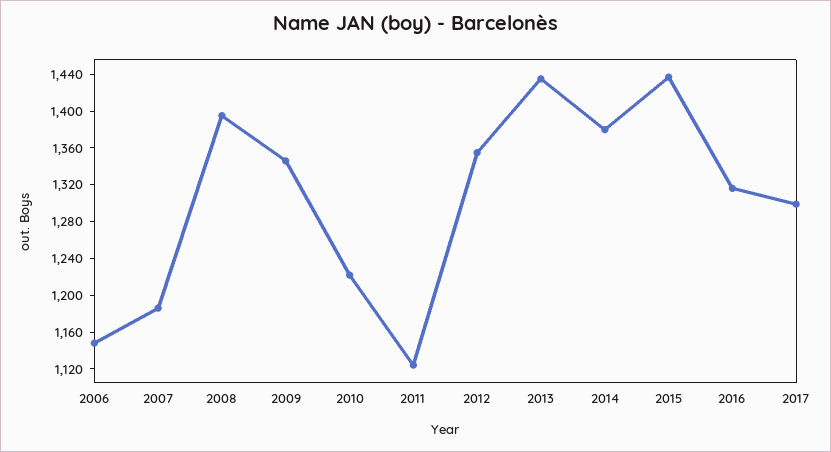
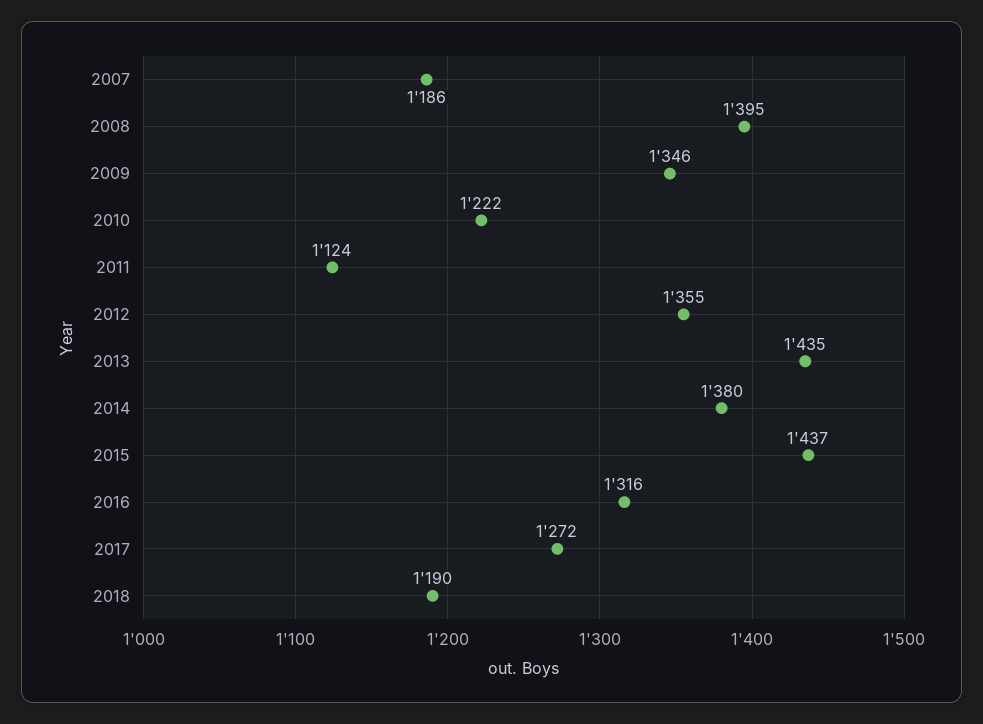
2006: 1150 -> none
2017: 1300 -> 1272
2018: none -> 1190

